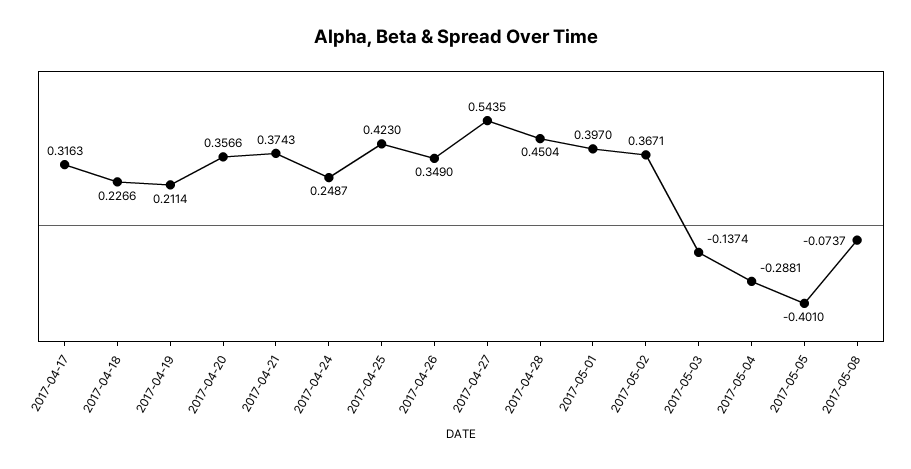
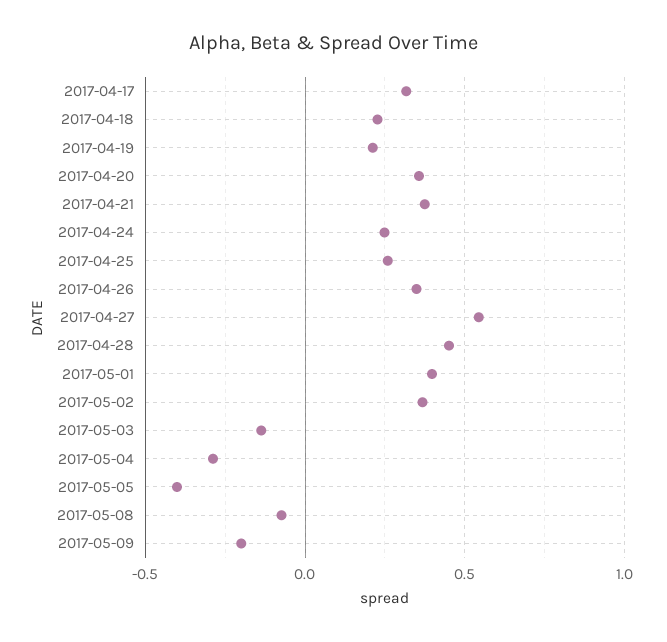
2017-04-25: 0.423 -> 0.25
2017-05-09: none -> -0.2

